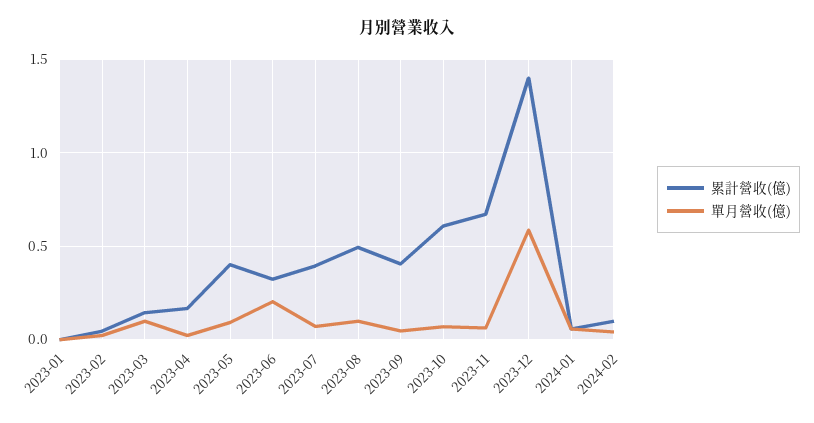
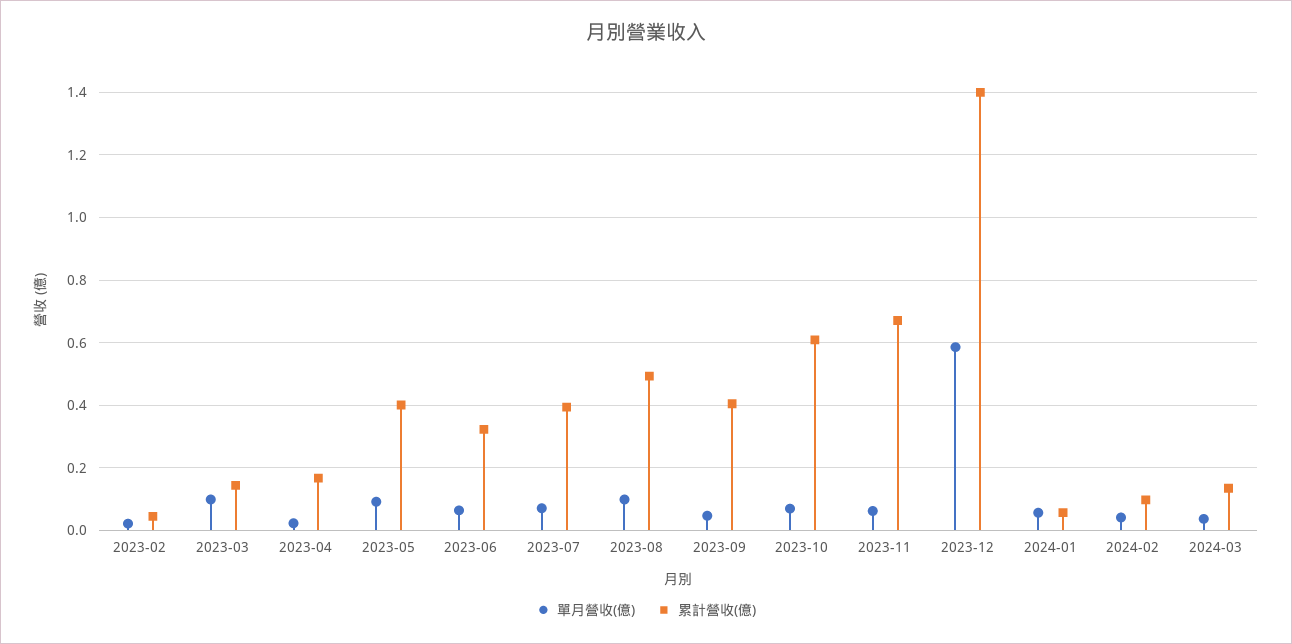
累計營收(億), 2023-01: 0 -> none
單月營收(億), 2023-01: 0 -> none
單月營收(億), 2023-06: 0.2 -> 0.06
單月營收(億), 2024-03: none -> 0.04
累計營收(億), 2024-03: none -> 0.14

